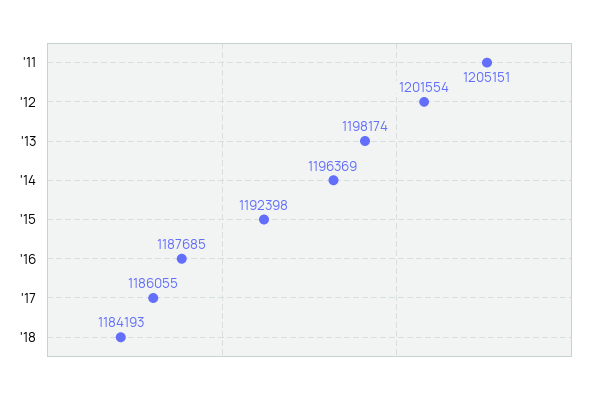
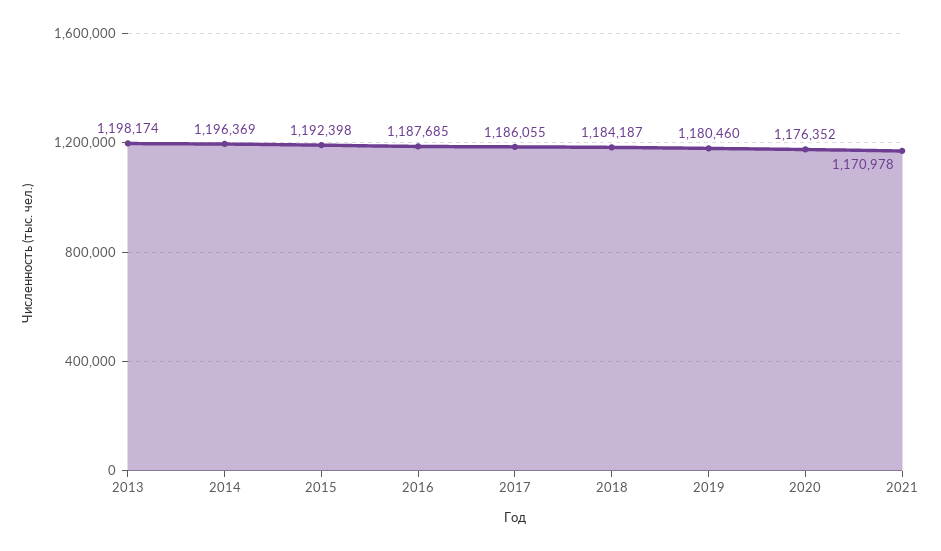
'11: 1205151 -> none
'12: 1201554 -> none
'18: 1184193 -> 1184187
2019: none -> 1180460
2020: none -> 1176352
2021: none -> 1170978

